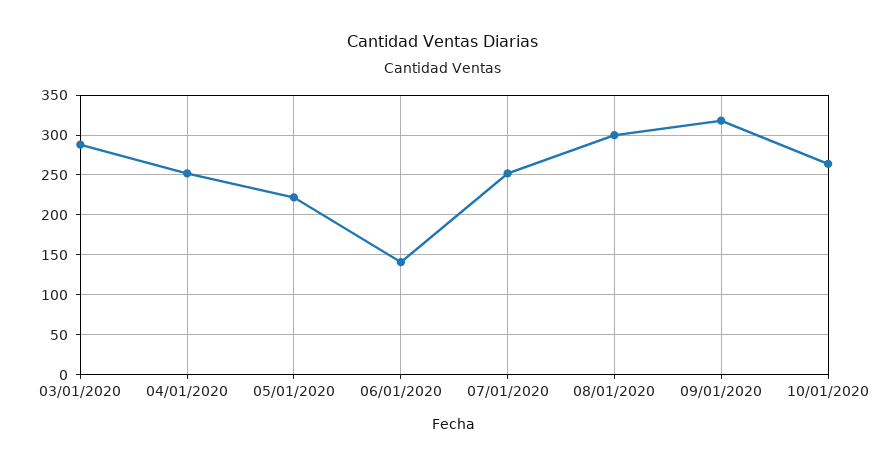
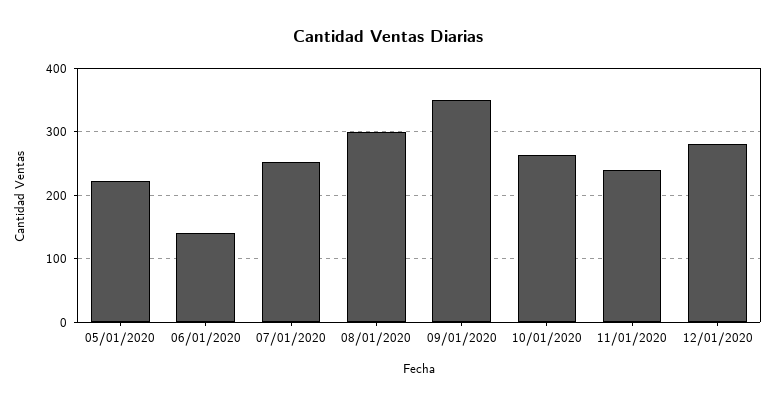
03/01/2020: 290 -> none
04/01/2020: 250 -> none
09/01/2020: 320 -> 350
11/01/2020: none -> 240
12/01/2020: none -> 280

